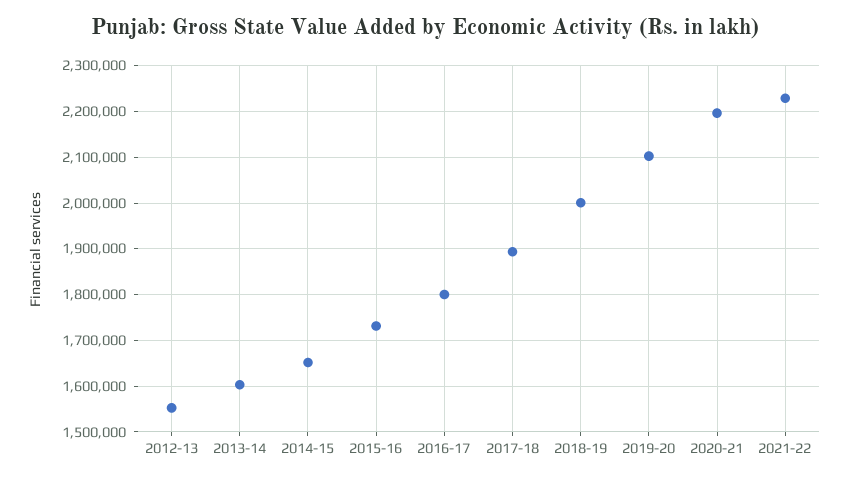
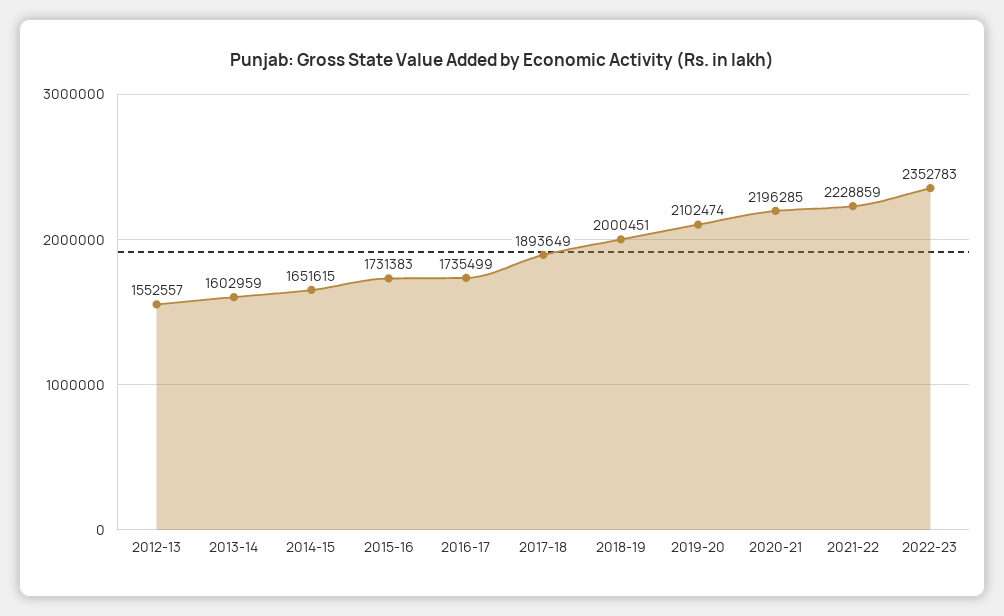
2016-17: 1800000 -> 1735499
2022-23: none -> 2352783

